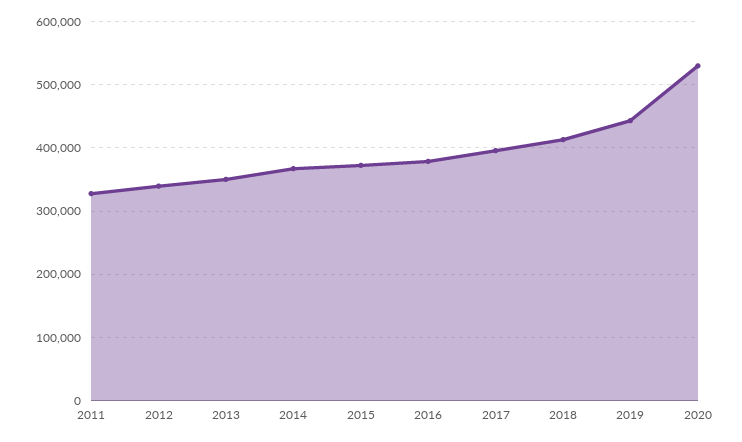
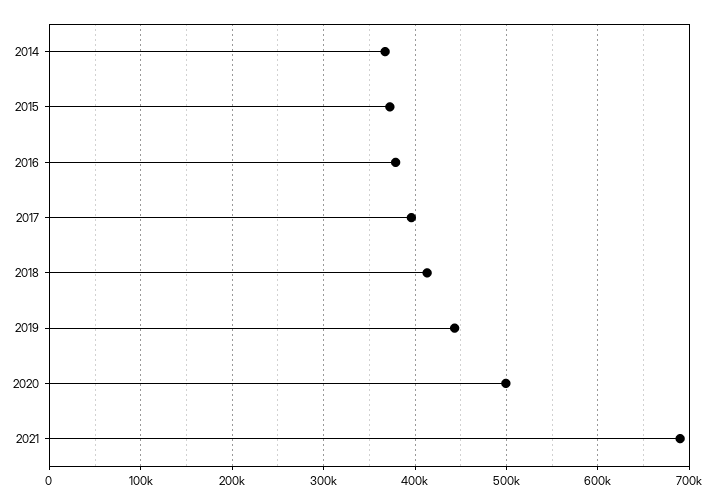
2011: 330000 -> none
2012: 340000 -> none
2013: 350000 -> none
2020: 530000 -> 500000
2021: none -> 690000

